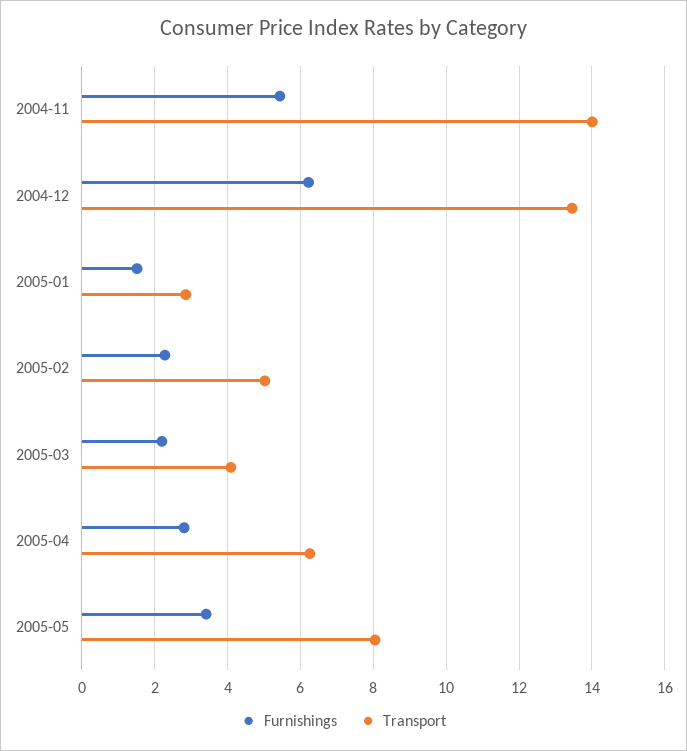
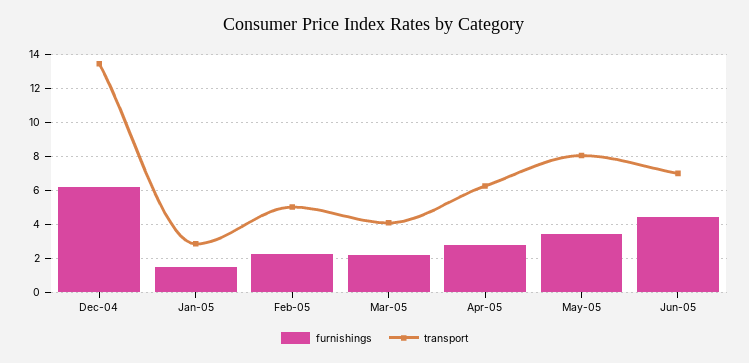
Furnishings, 2004-11: 5.4 -> none
Transport, 2004-11: 14 -> none
Furnishings, Jun-05: none -> 4.5
Transport, Jun-05: none -> 7

